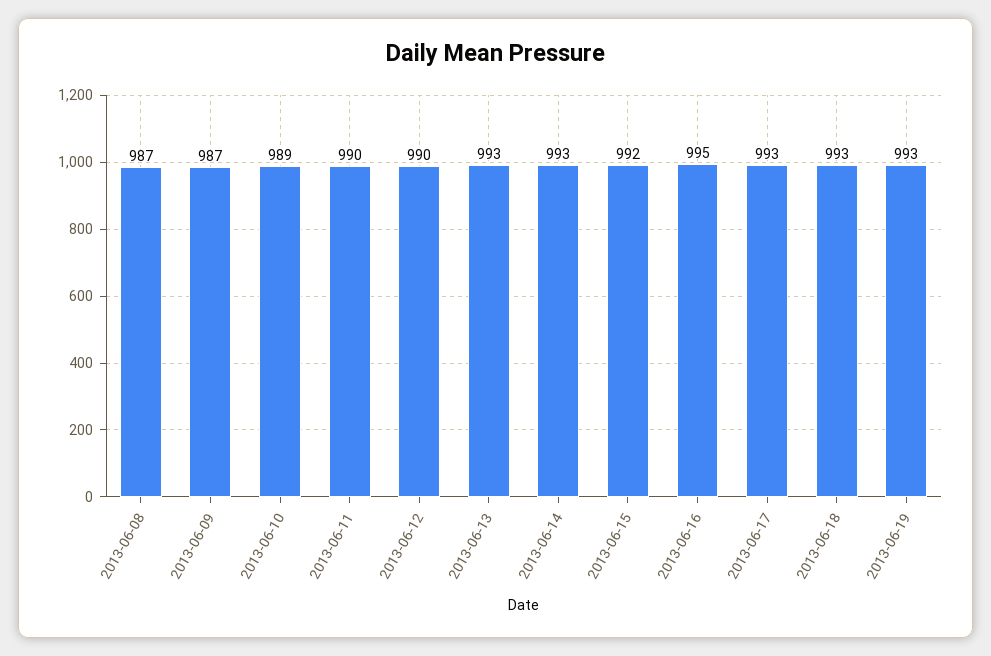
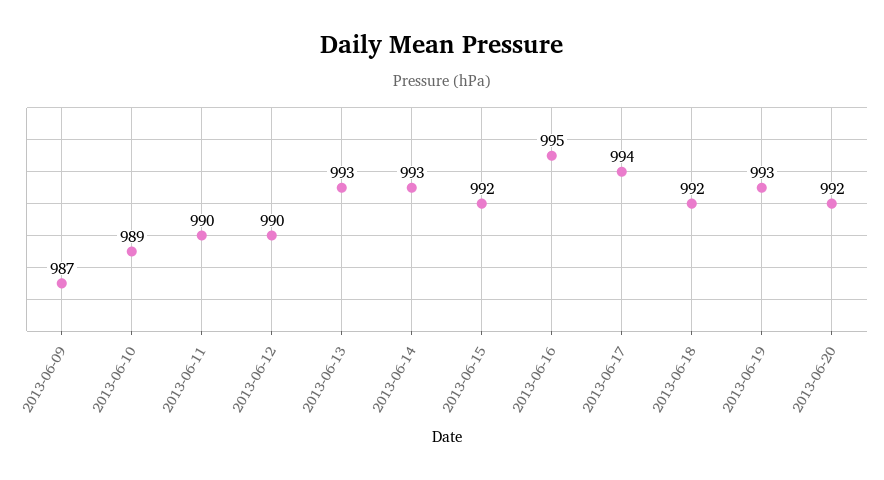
2013-06-08: 987 -> none
2013-06-17: 993 -> 994
2013-06-18: 993 -> 992
2013-06-20: none -> 992

